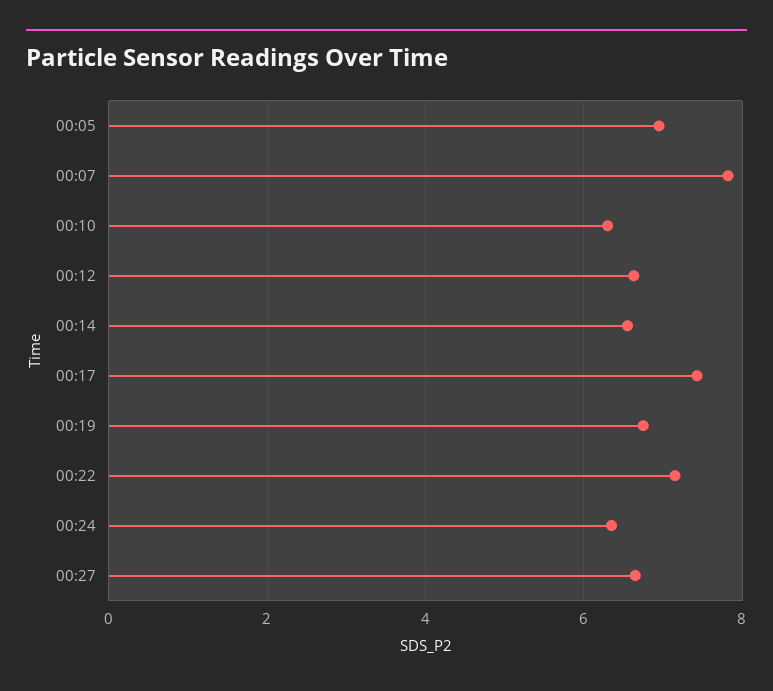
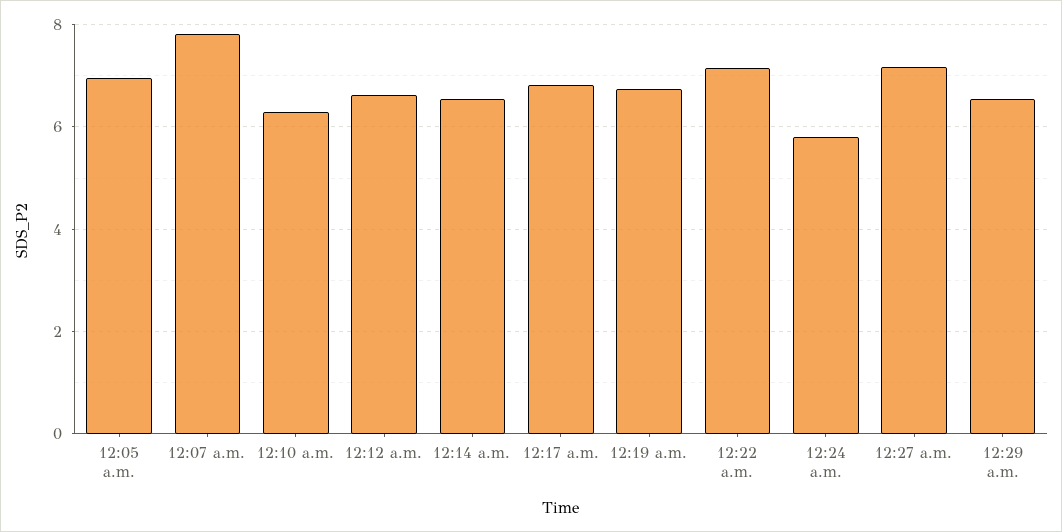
00:17: 7.4 -> 6.8
00:24: 6.4 -> 5.8
00:27: 6.6 -> 7.2
12:29 a.m.: none -> 6.6

